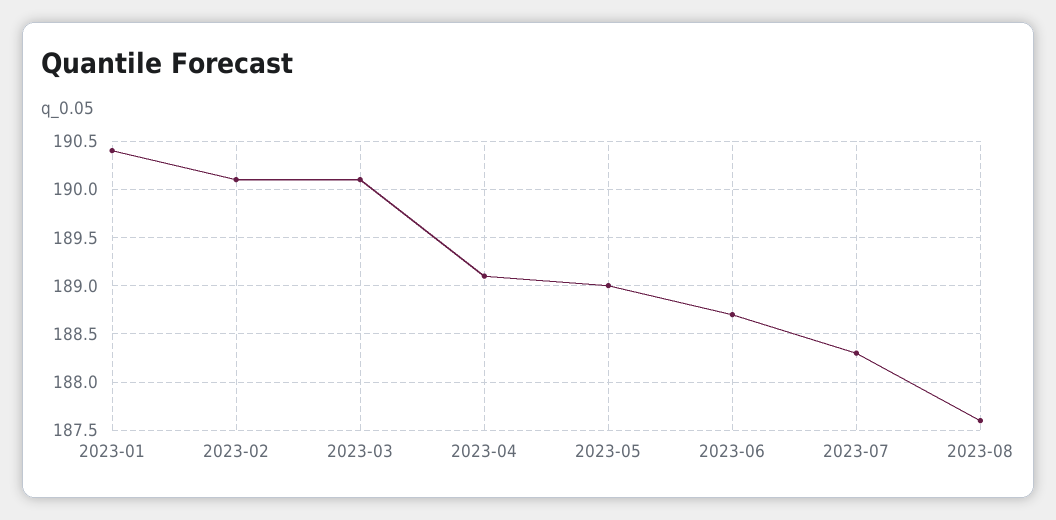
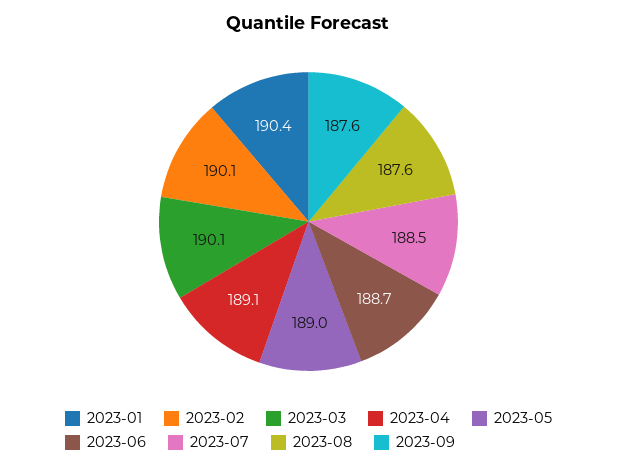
2023-07: 188.3 -> 188.5
2023-09: none -> 187.6

